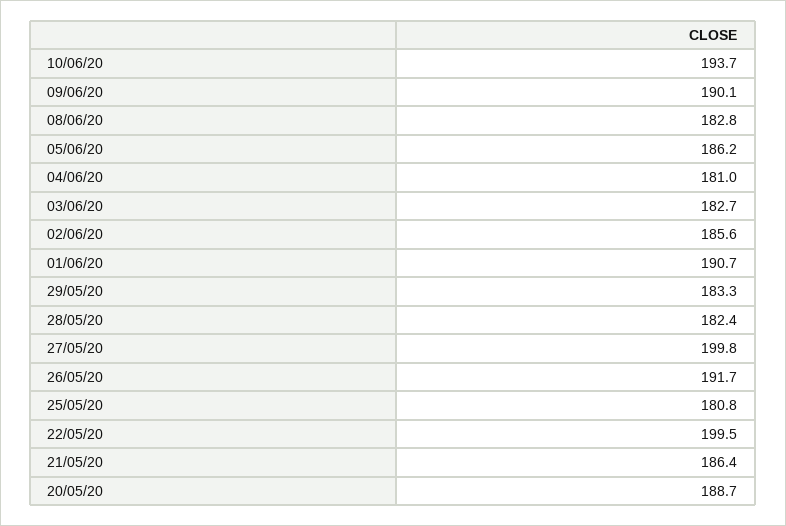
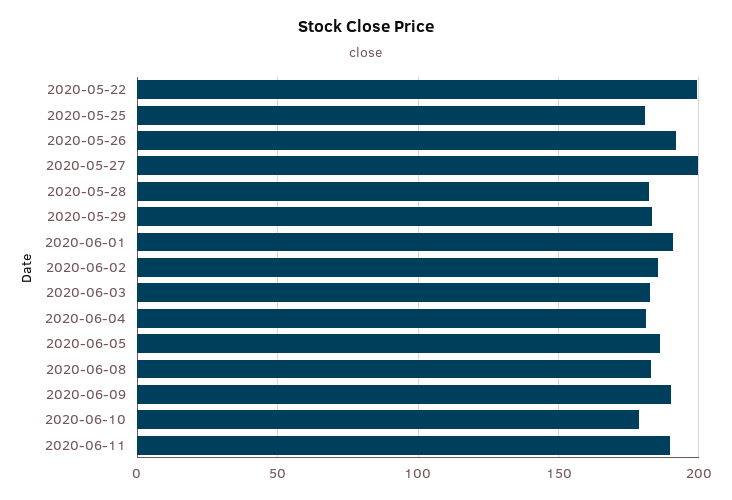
10/06/20: 193.7 -> 180
21/05/20: 186.4 -> none
20/05/20: 188.7 -> none
2020-06-11: none -> 190

